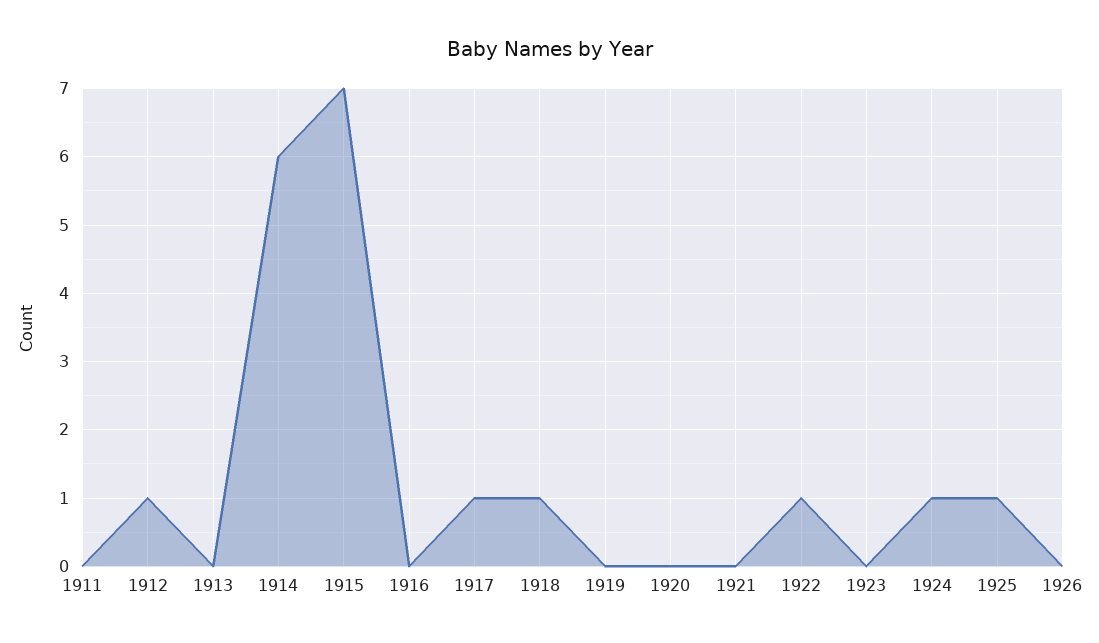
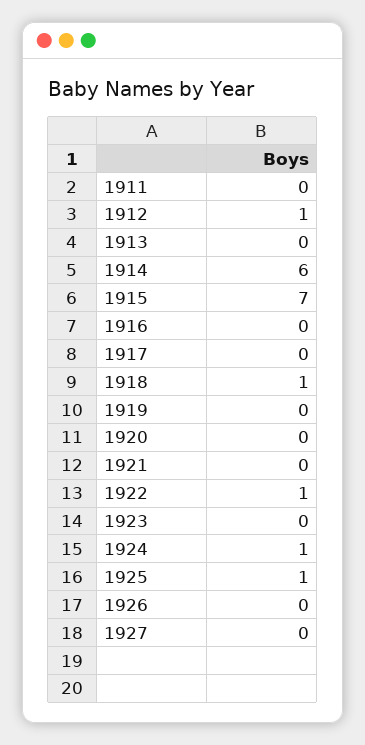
1917: 1 -> 0
1927: none -> 0

